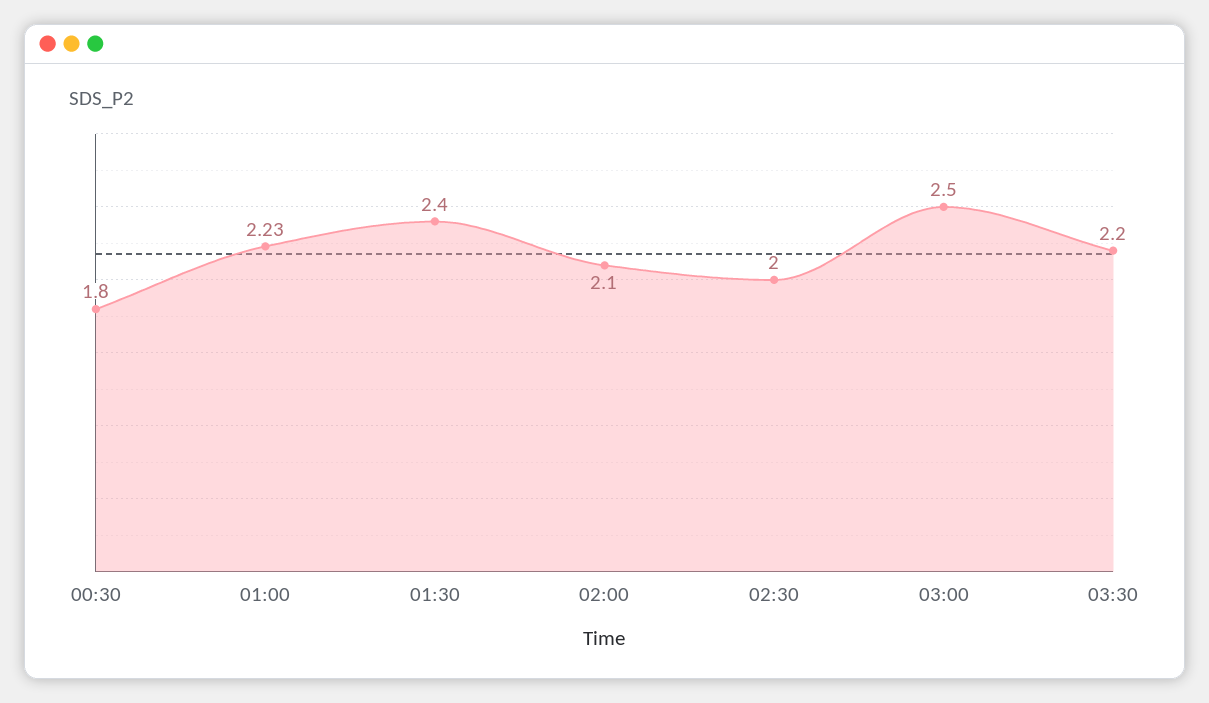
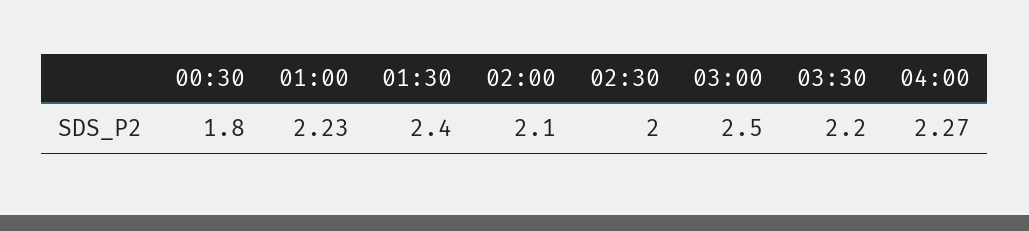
04:00: none -> 2.27

